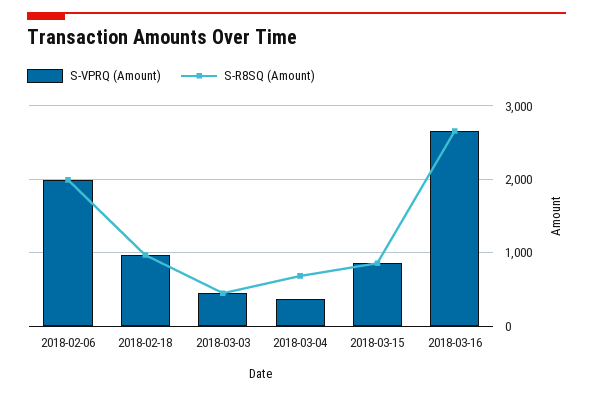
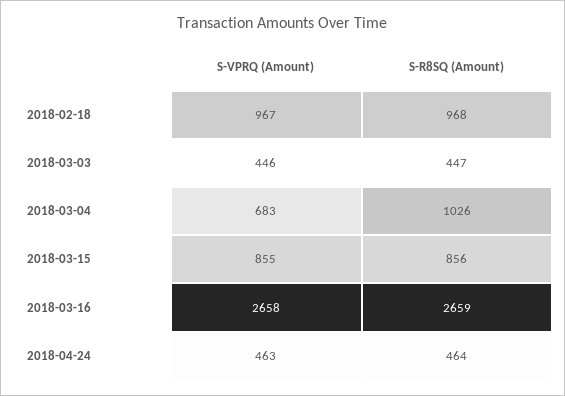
S-VPRQ (Amount), 2018-02-06: 2000 -> none
S-R8SQ (Amount), 2018-02-06: 2000 -> none
S-VPRQ (Amount), 2018-03-04: 400 -> 683
S-R8SQ (Amount), 2018-03-04: 700 -> 1026
S-VPRQ (Amount), 2018-04-24: none -> 463
S-R8SQ (Amount), 2018-04-24: none -> 464

